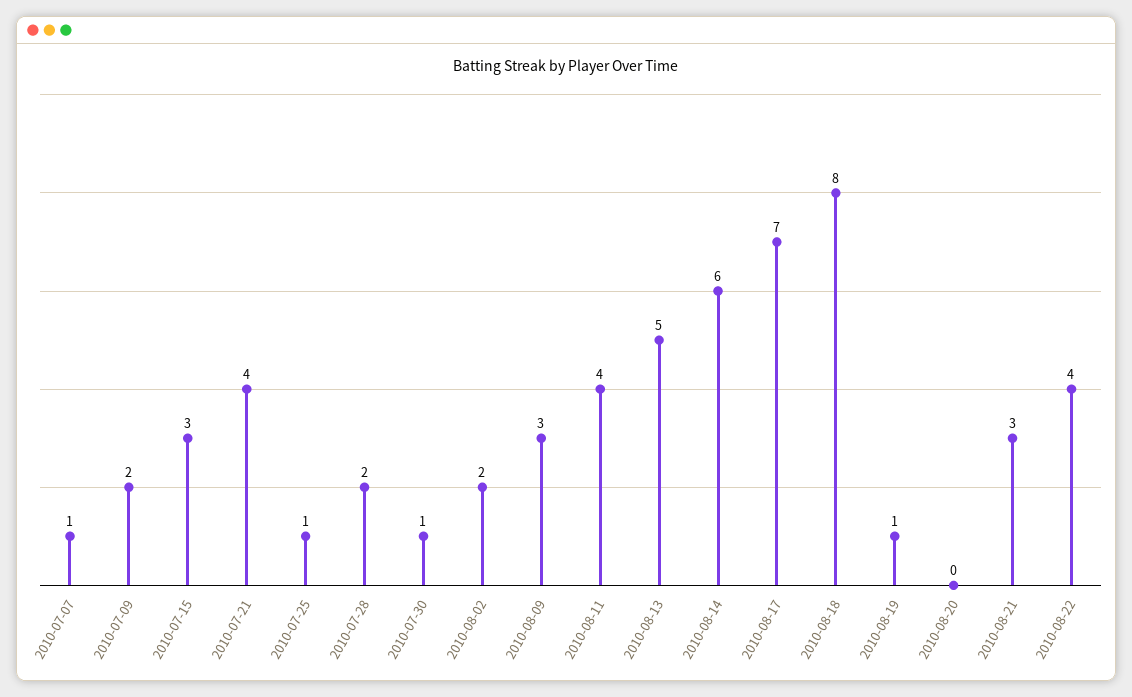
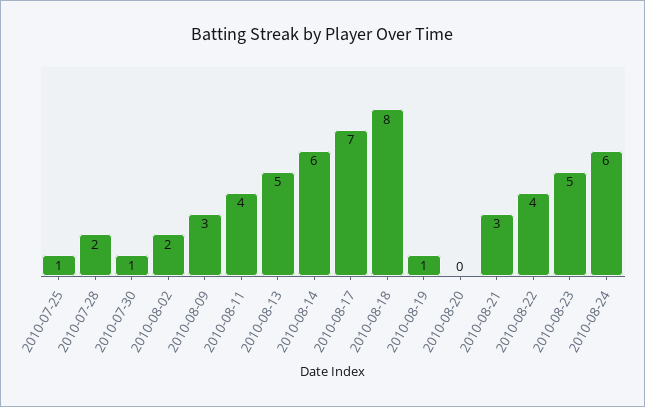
2010-07-07: 1 -> none
2010-07-09: 2 -> none
2010-07-15: 3 -> none
2010-07-21: 4 -> none
2010-08-23: none -> 5
2010-08-24: none -> 6

